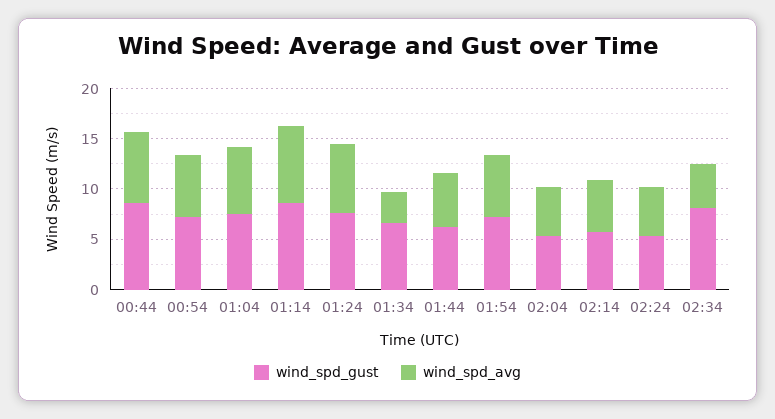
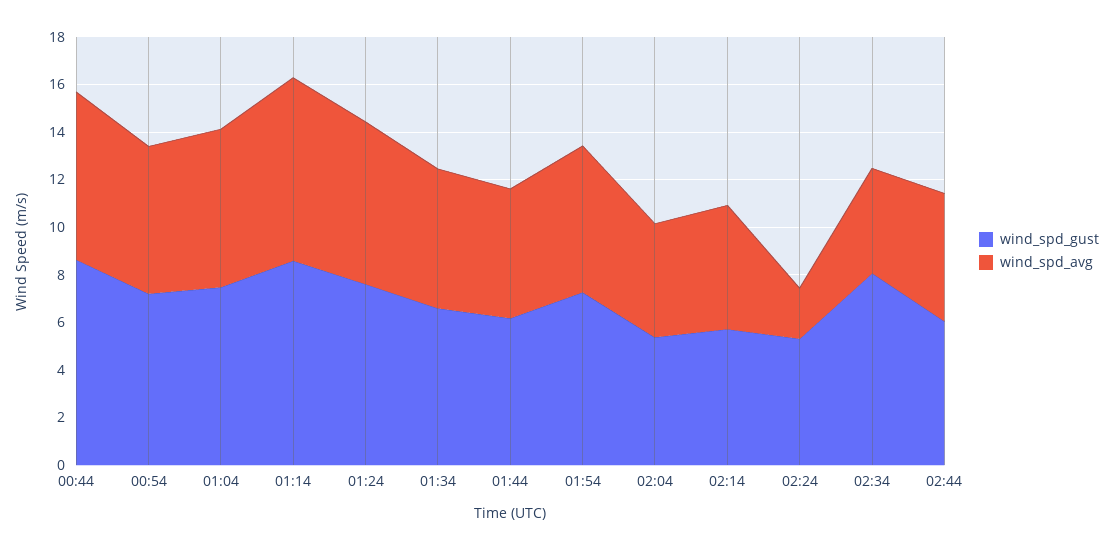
wind_spd_avg, 01:34: 3 -> 6
wind_spd_avg, 02:24: 5 -> 2
wind_spd_gust, 02:44: none -> 6
wind_spd_avg, 02:44: none -> 5.5

